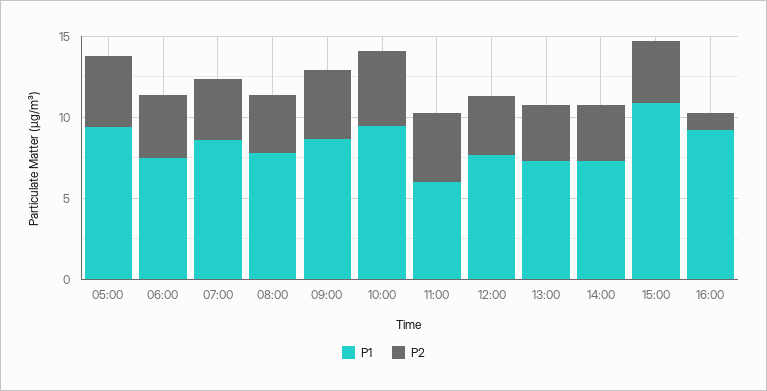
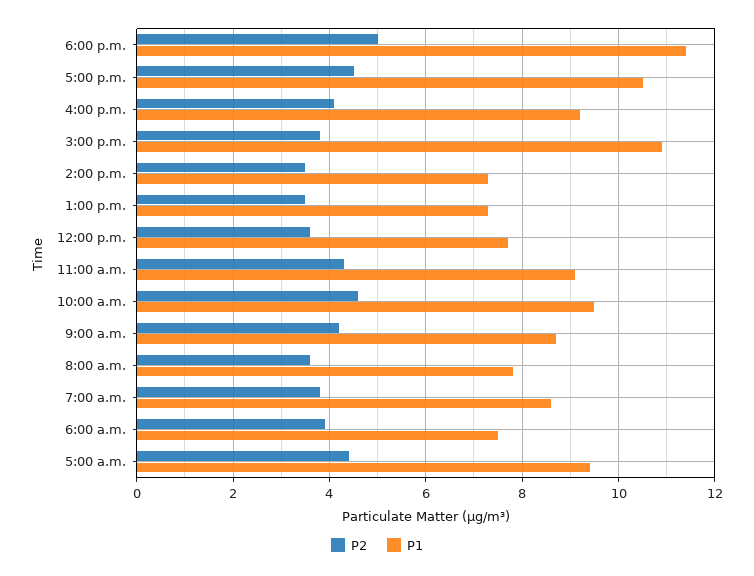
P1, 11:00: 6 -> 9
P2, 16:00: 1 -> 4
P2, 6:00 p.m.: none -> 5
P1, 6:00 p.m.: none -> 11.5
P2, 5:00 p.m.: none -> 4.5
P1, 5:00 p.m.: none -> 10.5

